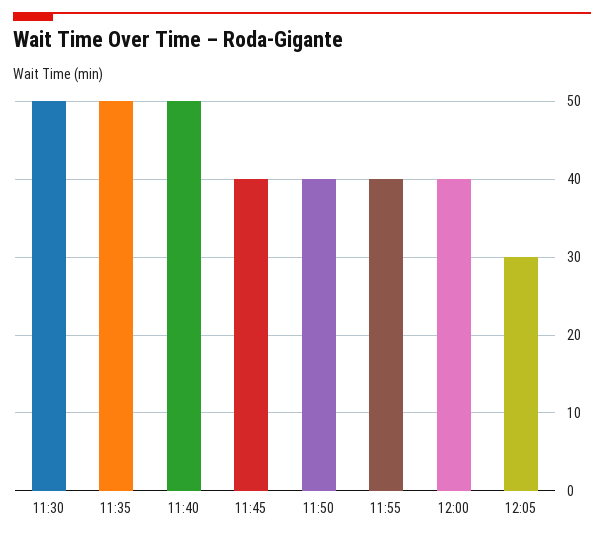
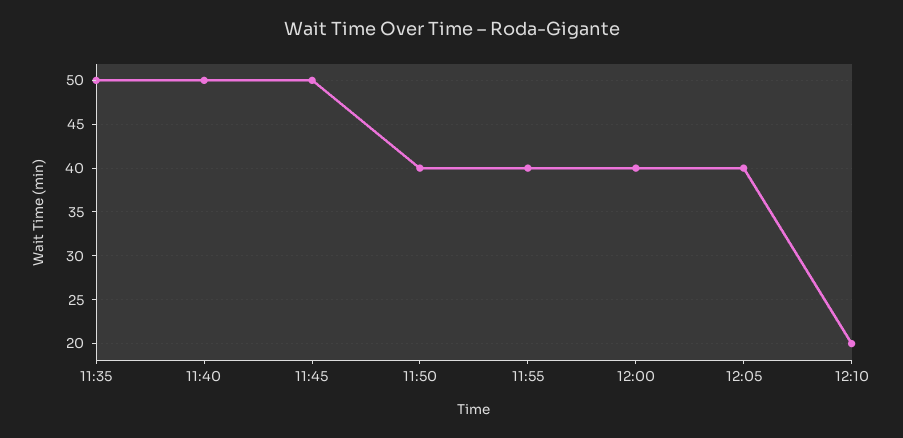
11:30: 50 -> none
11:45: 40 -> 50
12:05: 30 -> 40
12:10: none -> 20

